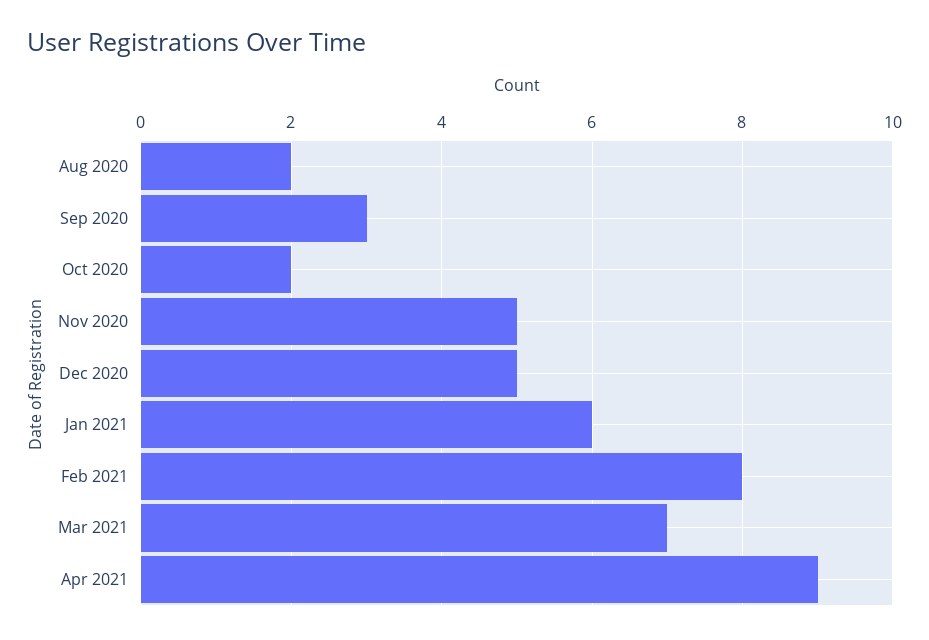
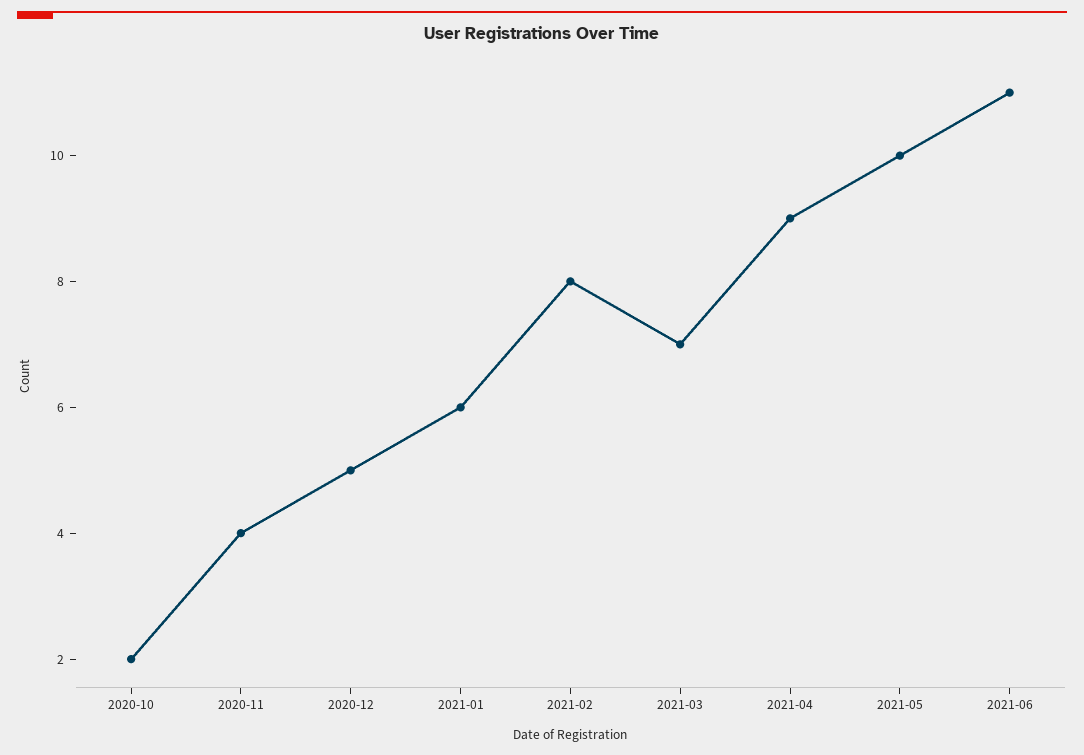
Aug 2020: 2 -> none
Sep 2020: 3 -> none
Nov 2020: 5 -> 4
2021-05: none -> 10
2021-06: none -> 11

